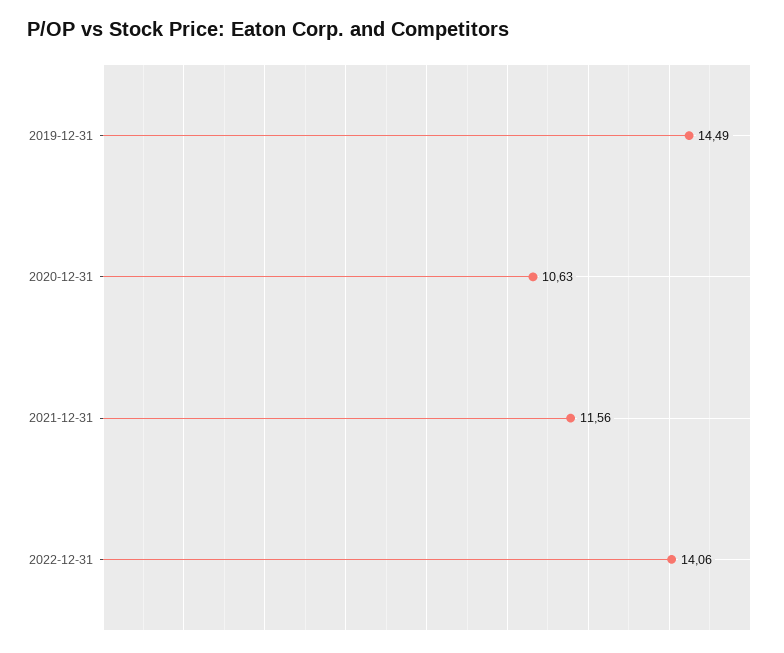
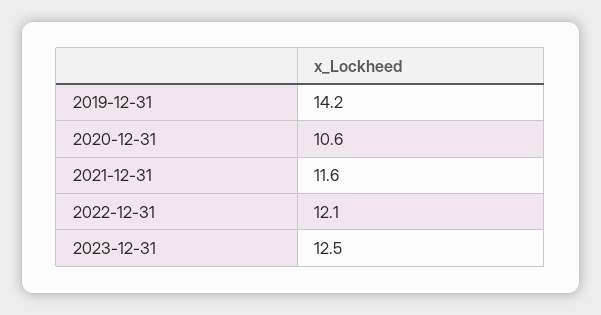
2019-12-31: 14.49 -> 14.2
2022-12-31: 14.06 -> 12.1
2023-12-31: none -> 12.5

